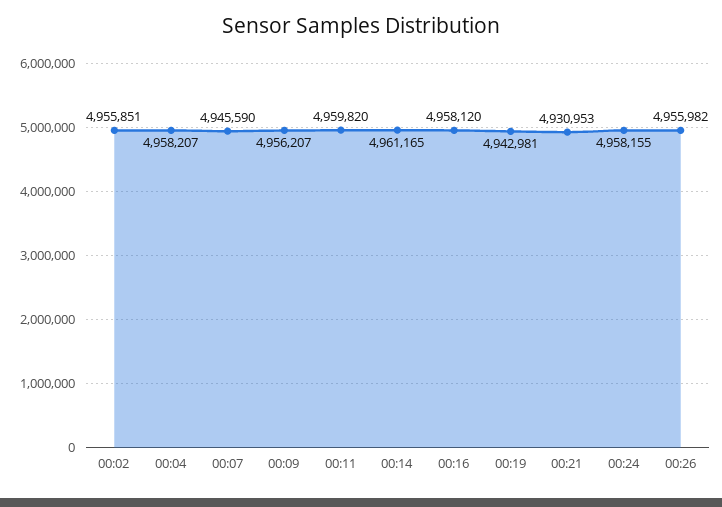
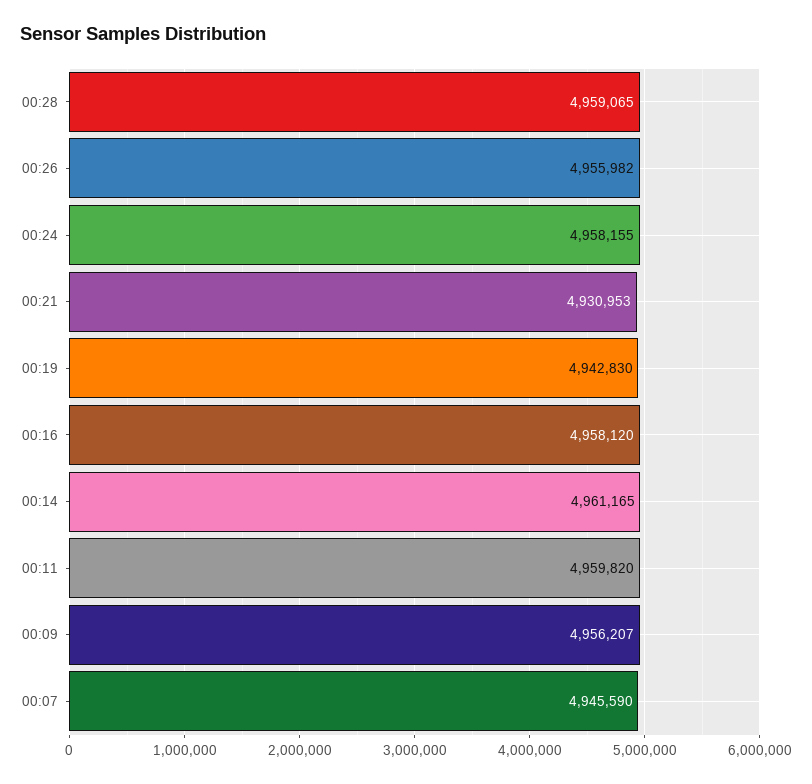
00:02: 4955851 -> none
00:04: 4958207 -> none
00:19: 4942981 -> 4942830
00:28: none -> 4959065

